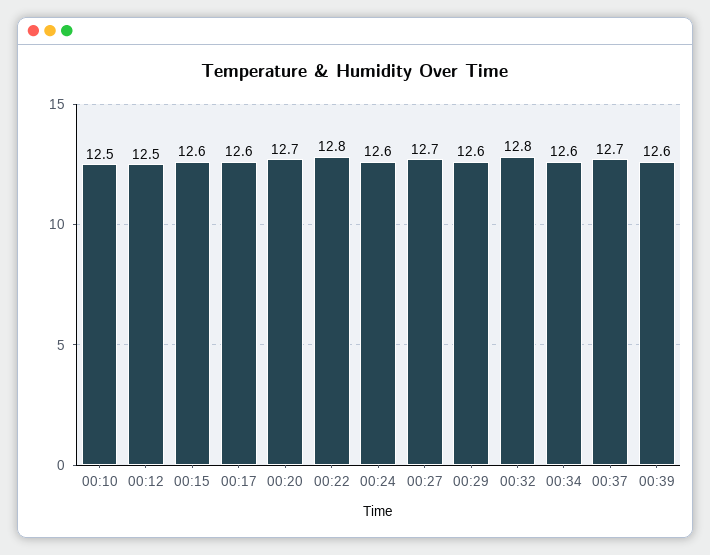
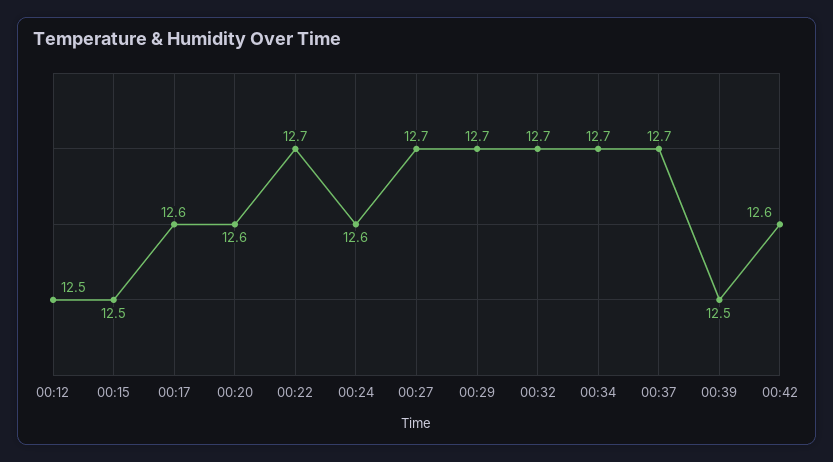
00:10: 12.5 -> none
00:15: 12.6 -> 12.5
00:20: 12.7 -> 12.6
00:22: 12.8 -> 12.7
00:29: 12.6 -> 12.7
00:32: 12.8 -> 12.7
00:34: 12.6 -> 12.7
00:39: 12.6 -> 12.5
00:42: none -> 12.6

